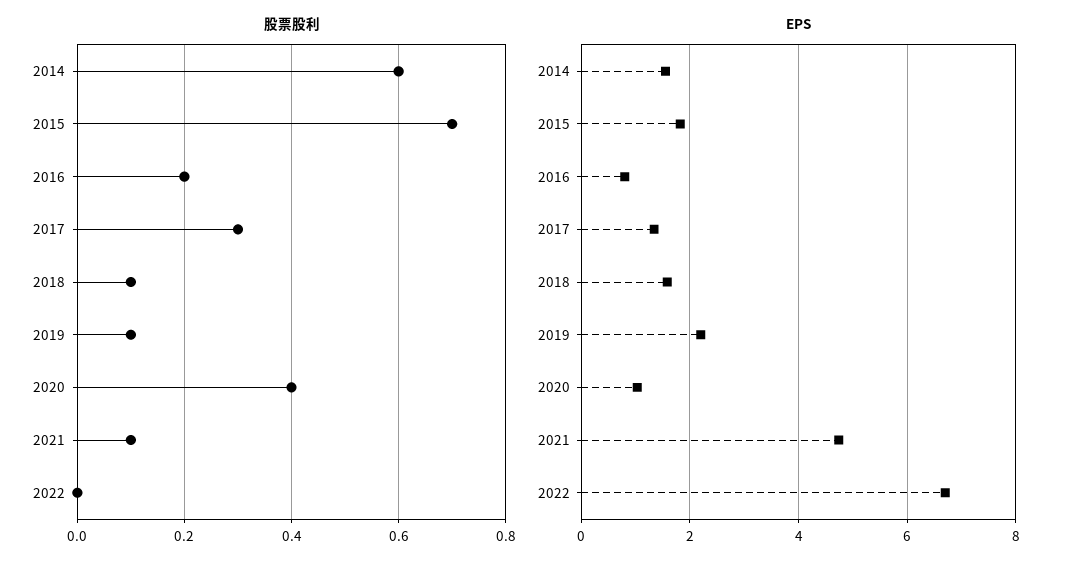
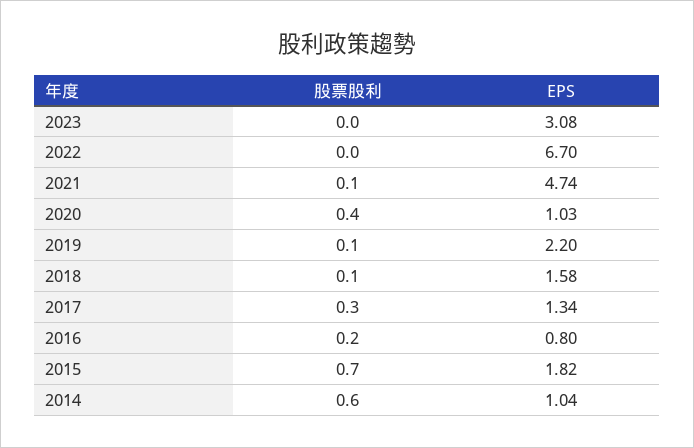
EPS, 2014: 1.6 -> 1.04
股票股利, 2023: none -> 0
EPS, 2023: none -> 3.08

